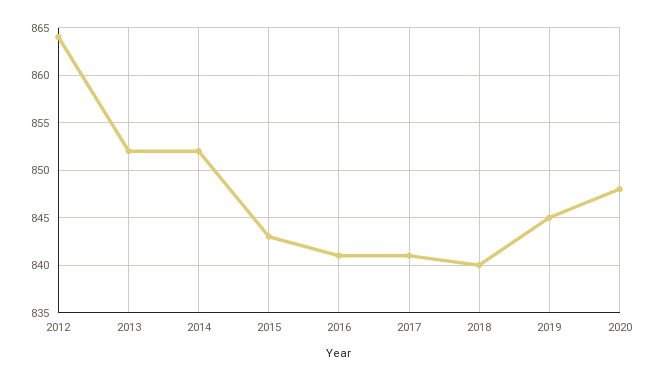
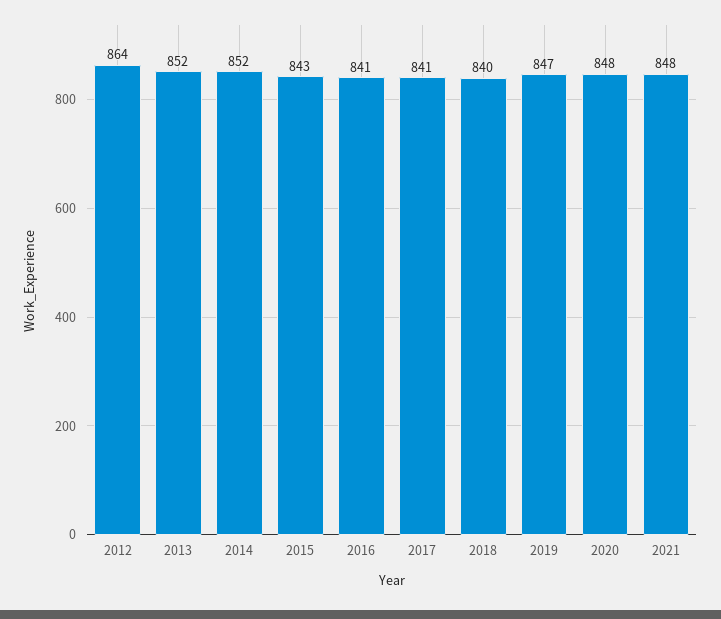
2019: 845 -> 847
2021: none -> 848

